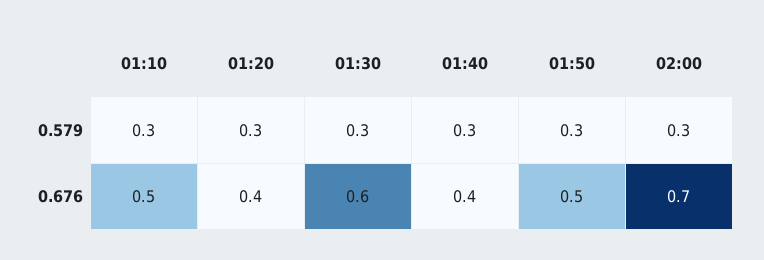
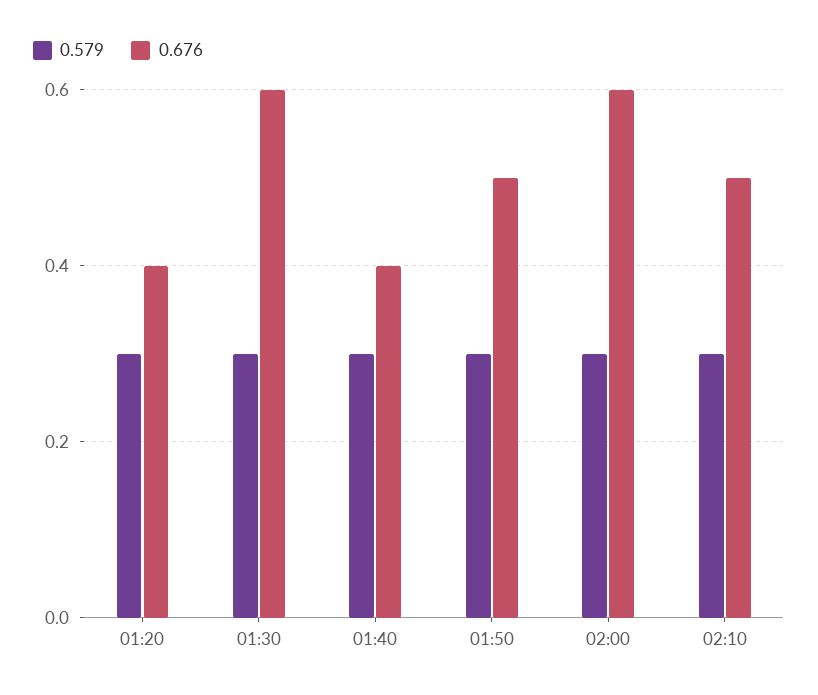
0.579, 01:10: 0.3 -> none
0.676, 01:10: 0.5 -> none
0.676, 02:00: 0.7 -> 0.6
0.579, 02:10: none -> 0.3
0.676, 02:10: none -> 0.5

